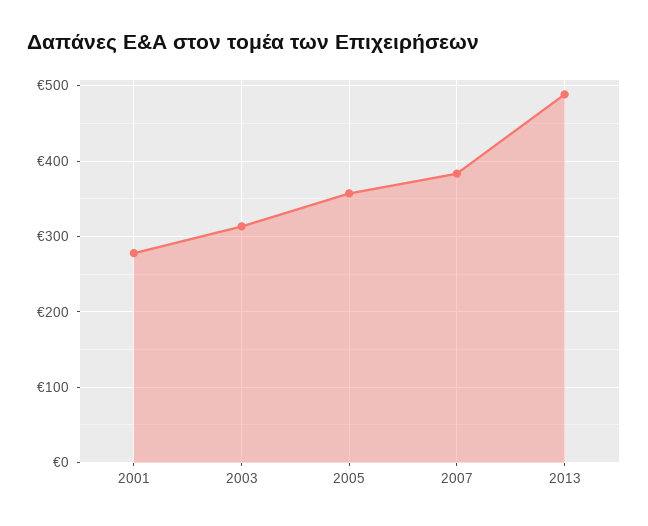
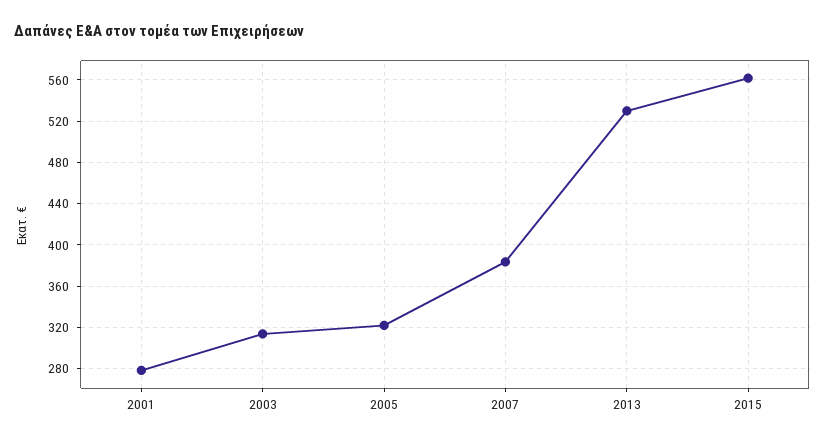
2005: 360 -> 320
2013: 490 -> 530
2015: none -> 560

